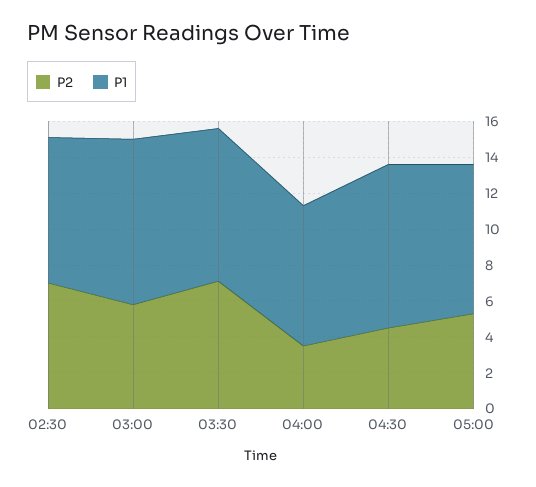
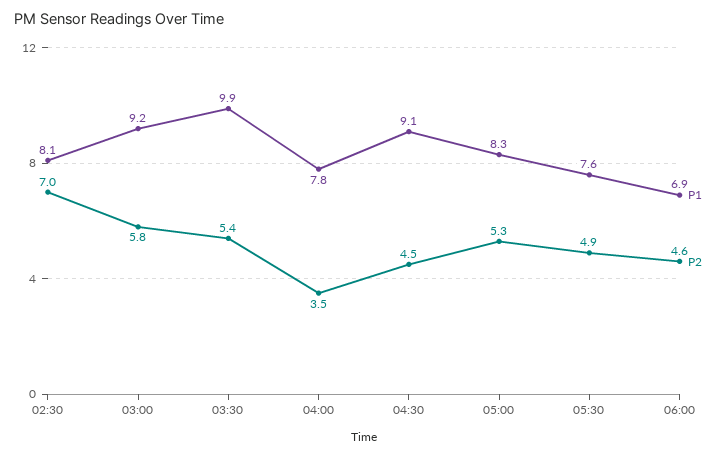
P2, 03:30: 7 -> 5.4
P1, 03:30: 8.5 -> 9.9
P1, 05:30: none -> 7.6
P2, 05:30: none -> 4.9
P1, 06:00: none -> 6.9
P2, 06:00: none -> 4.6

